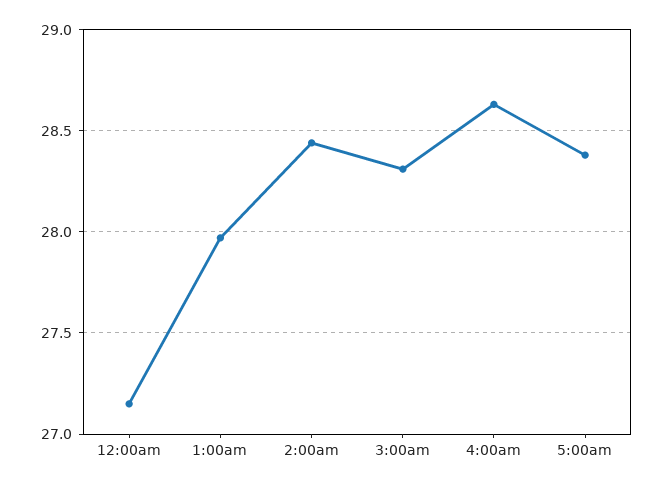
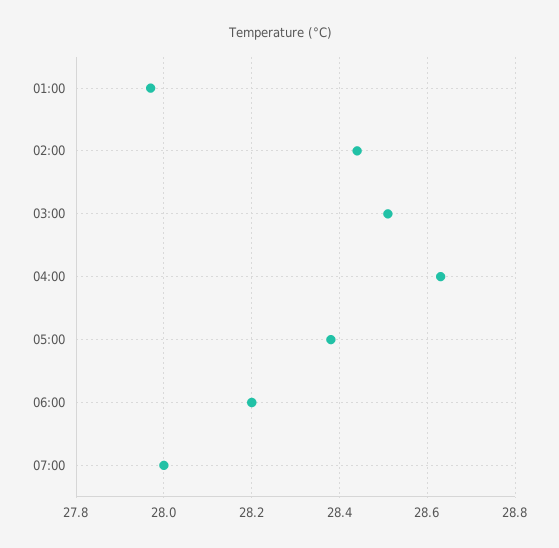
12:00am: 27.15 -> none
3:00am: 28.3 -> 28.5
06:00: none -> 28.2
07:00: none -> 28

